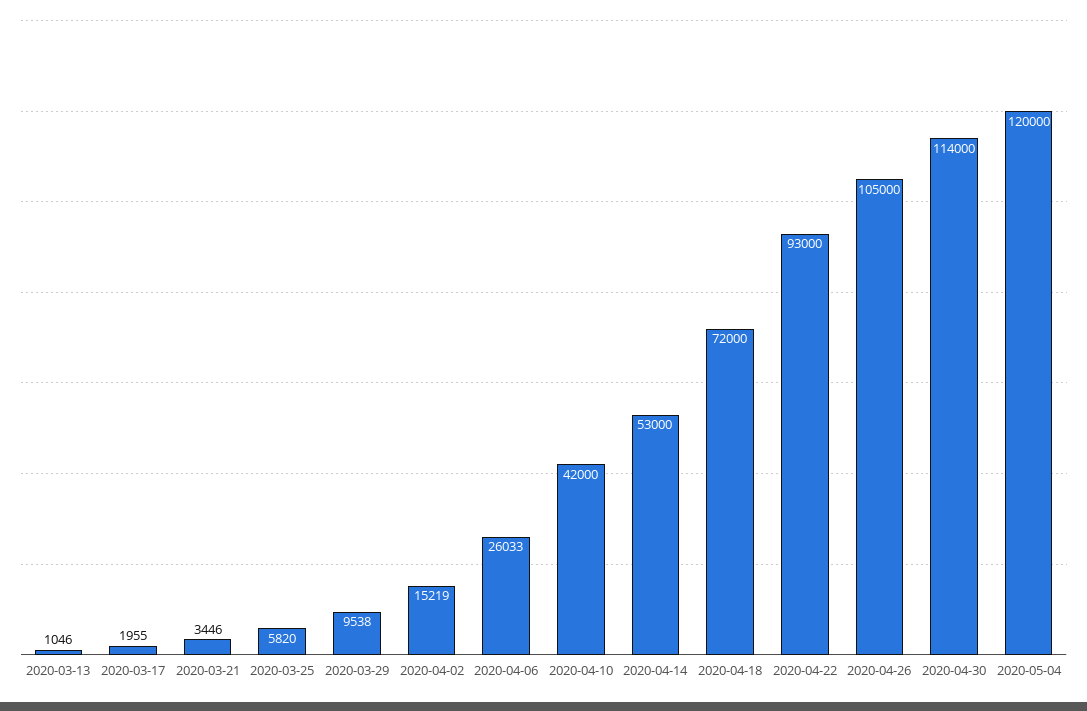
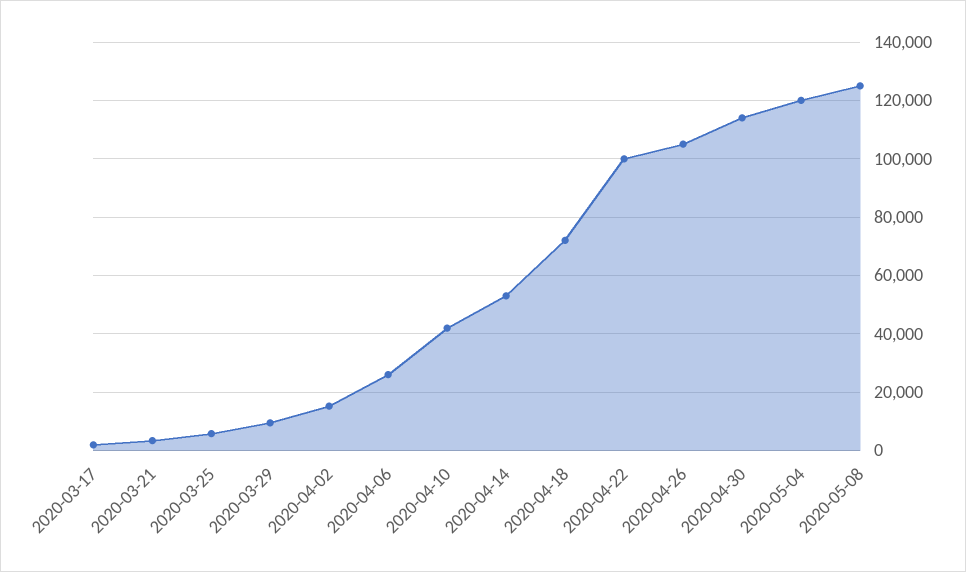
2020-03-13: 1046 -> none
2020-04-22: 93000 -> 100000
2020-05-08: none -> 125000

